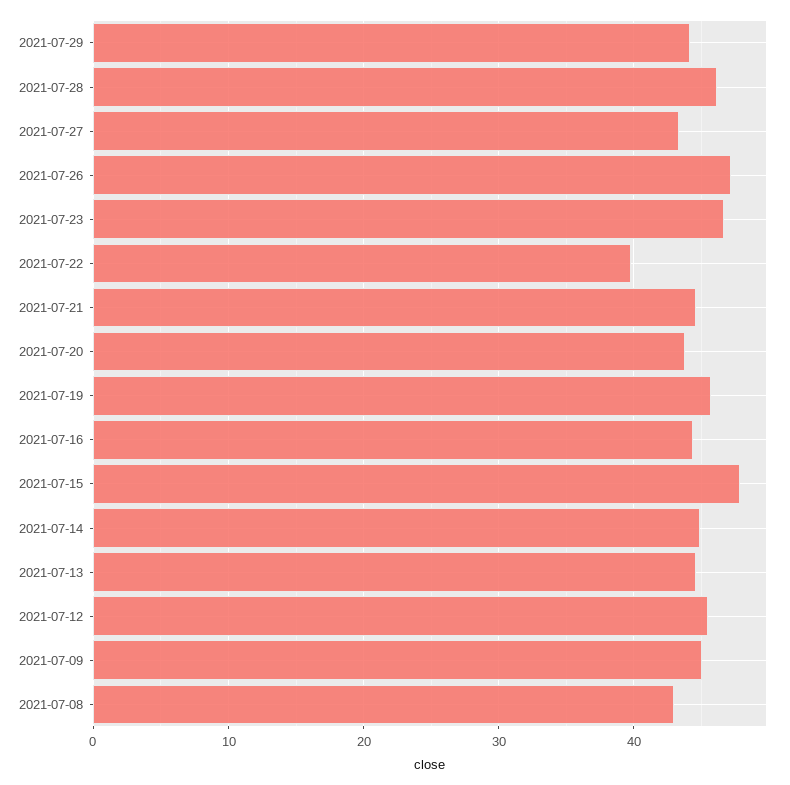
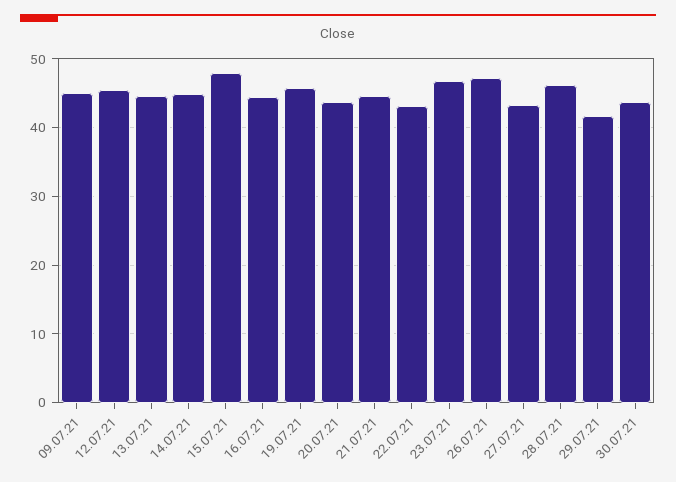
2021-07-29: 44 -> 42
2021-07-22: 40 -> 43
2021-07-08: 43 -> none
30.07.21: none -> 44

